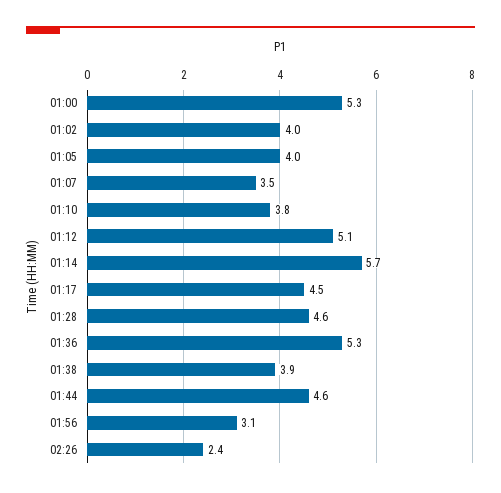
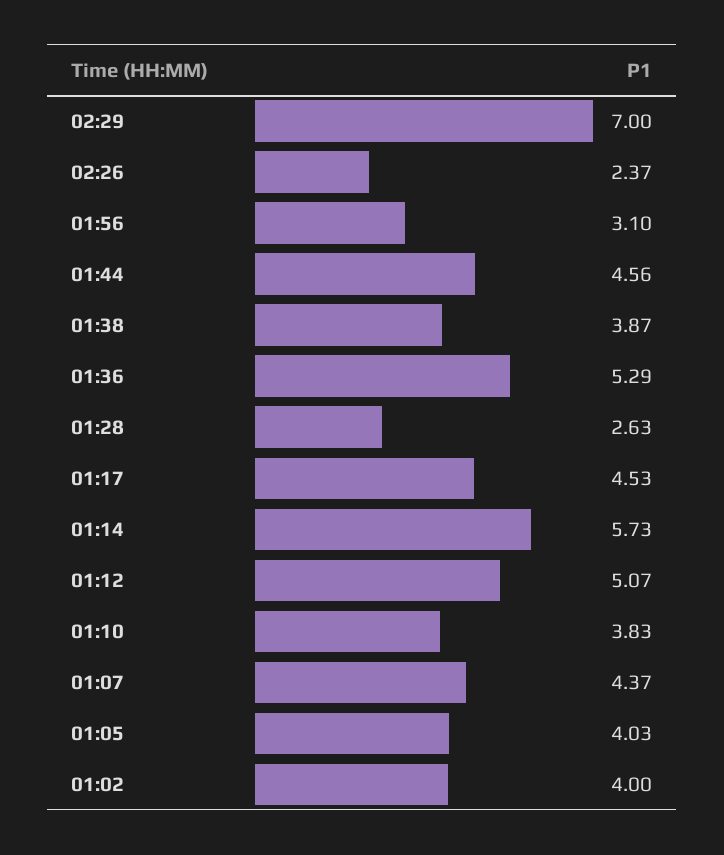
01:00: 5.3 -> none
01:07: 3.5 -> 4.37
01:28: 4.6 -> 2.63
02:29: none -> 7

